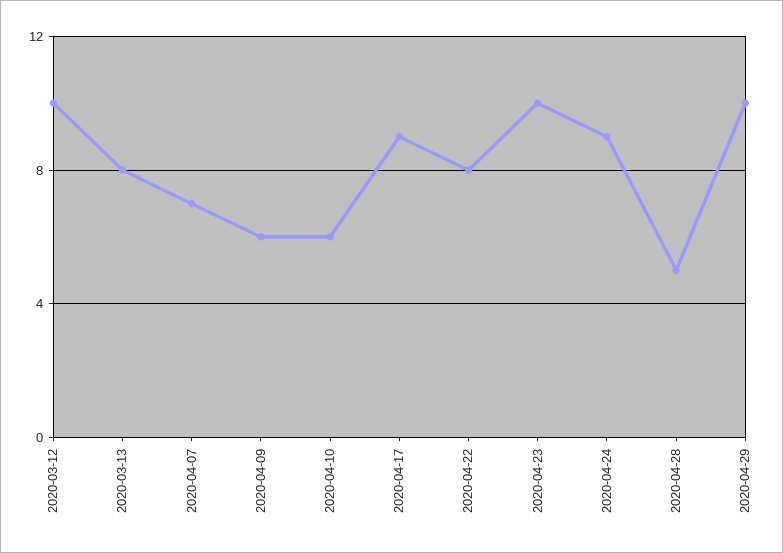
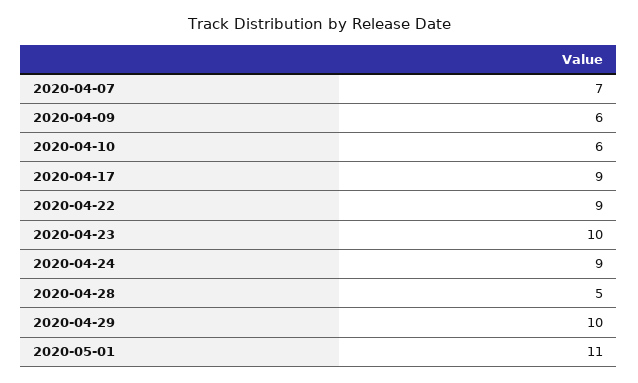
2020-03-12: 10 -> none
2020-03-13: 8 -> none
2020-04-22: 8 -> 9
2020-05-01: none -> 11

